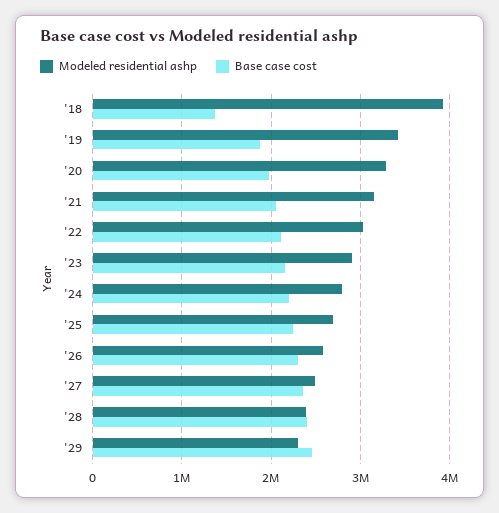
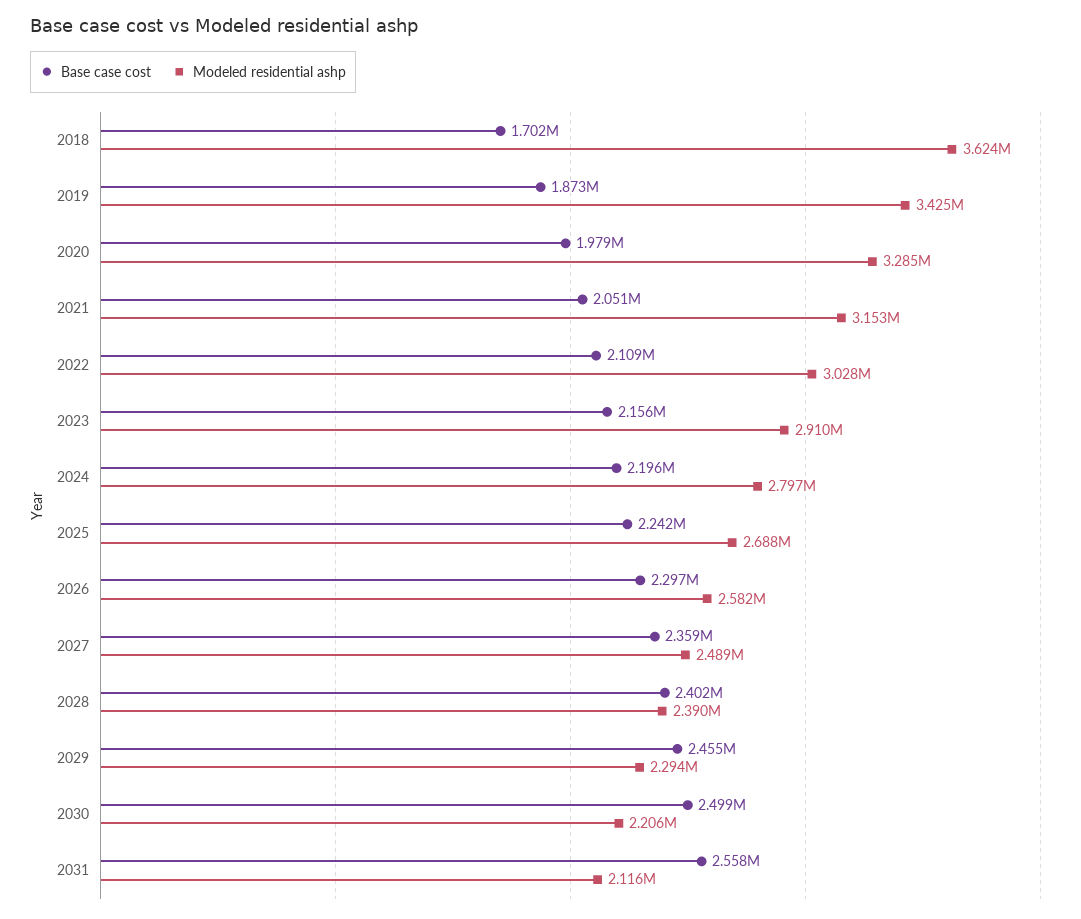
Modeled residential ashp, '18: 3900000 -> 3624000
Base case cost, '18: 1400000 -> 1702000
Base case cost, 2030: none -> 2499000
Modeled residential ashp, 2030: none -> 2206000
Base case cost, 2031: none -> 2558000
Modeled residential ashp, 2031: none -> 2116000

